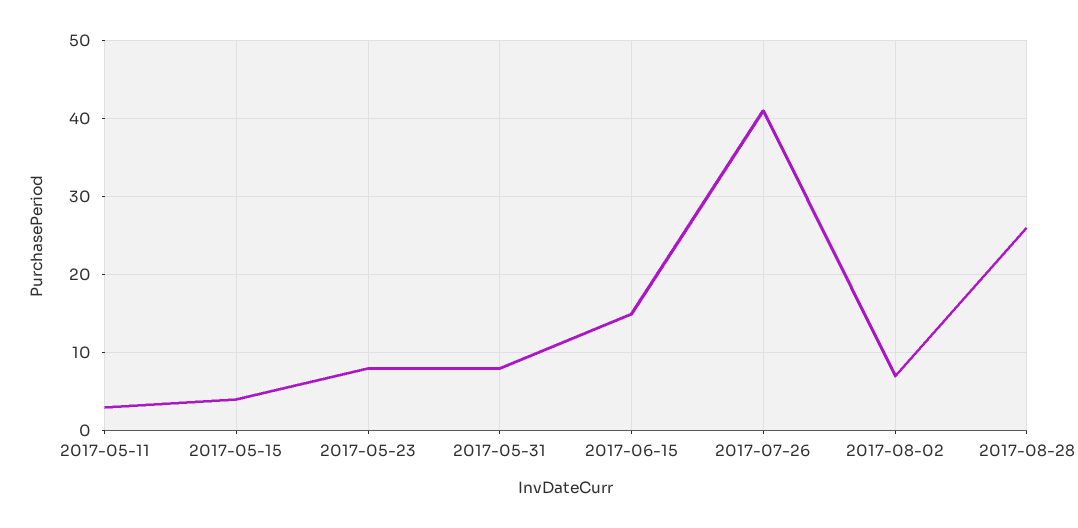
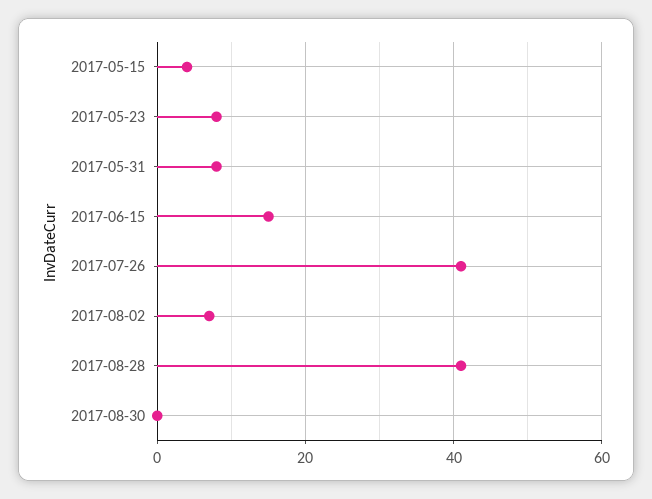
2017-05-11: 3 -> none
2017-08-28: 26 -> 40
2017-08-30: none -> 0

